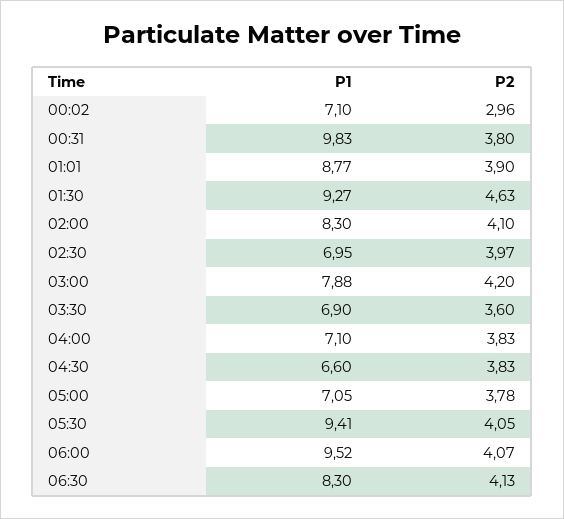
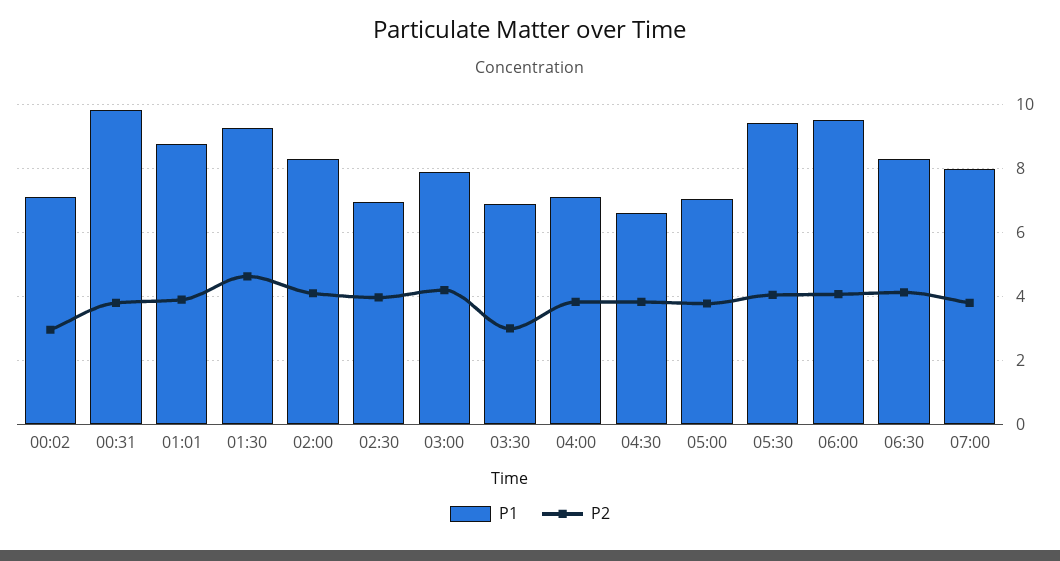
P2, 03:30: 3.6 -> 3
P1, 07:00: none -> 8
P2, 07:00: none -> 3.8

